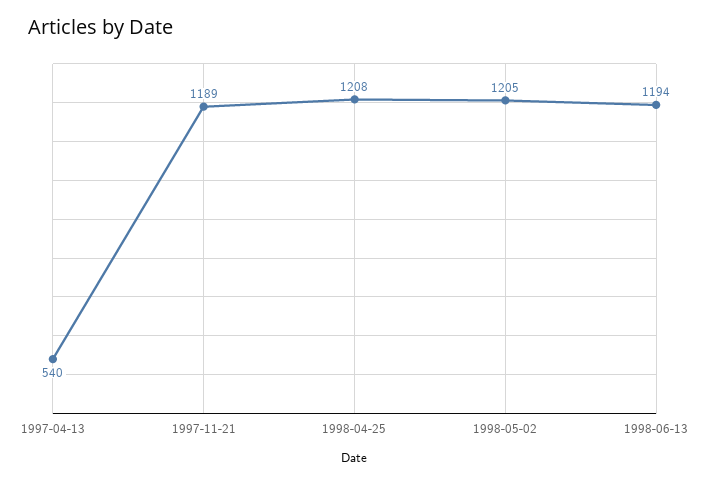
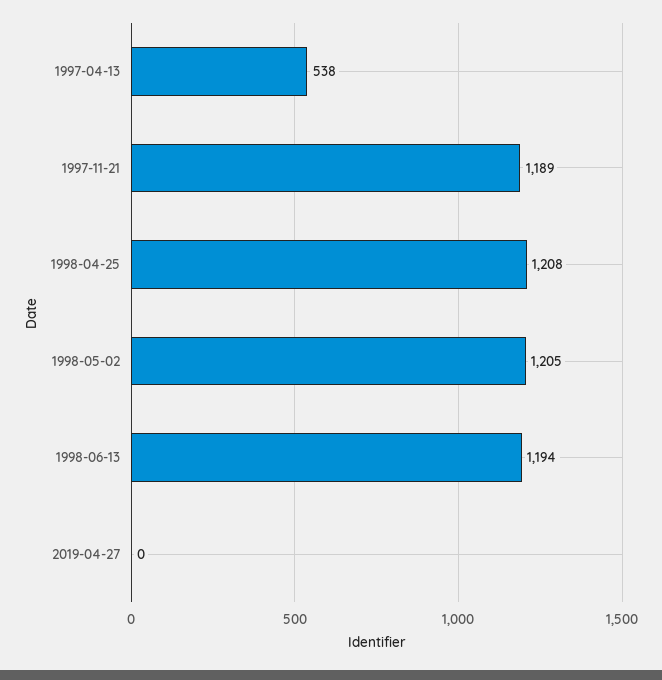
1997-04-13: 540 -> 538
2019-04-27: none -> 0

